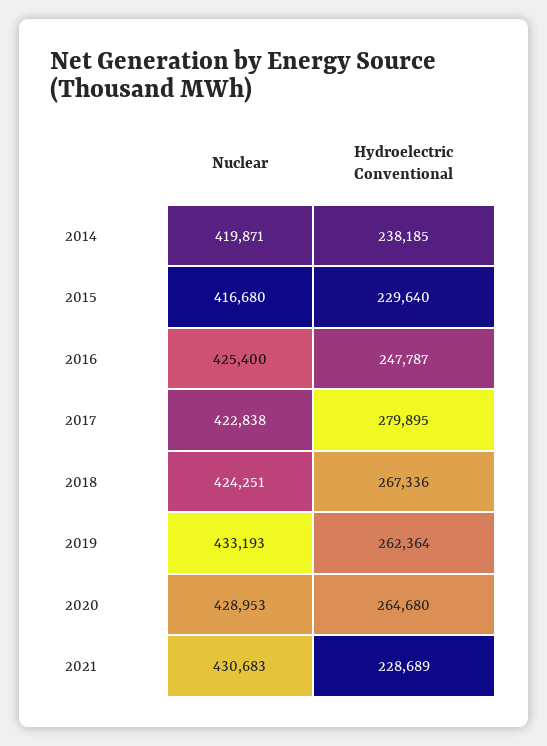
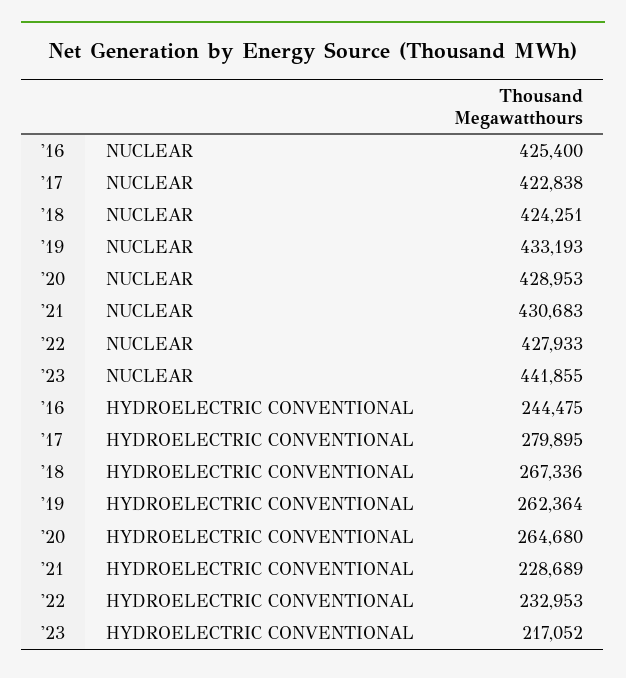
Nuclear, 2014: 419871 -> none
Hydroelectric Conventional, 2014: 238185 -> none
Nuclear, 2015: 416680 -> none
Hydroelectric Conventional, 2015: 229640 -> none
Hydroelectric Conventional, 2016: 247787 -> 244475
Nuclear, '22: none -> 427933
Nuclear, '23: none -> 441855
Hydroelectric Conventional, '22: none -> 232953
Hydroelectric Conventional, '23: none -> 217052

